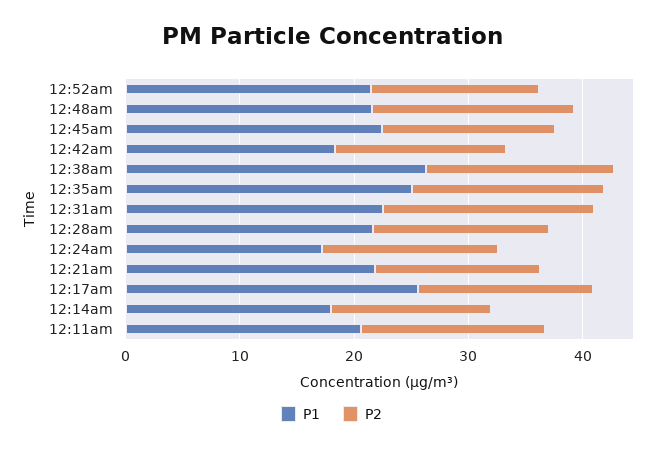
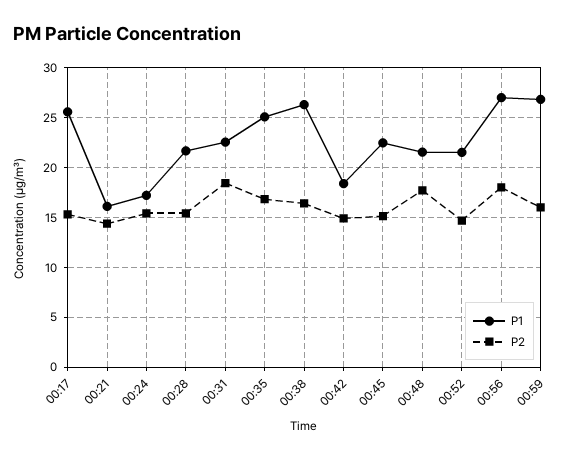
P1, 12:21am: 22 -> 16
P1, 12:14am: 18 -> none
P2, 12:14am: 14 -> none
P1, 12:11am: 20 -> none
P2, 12:11am: 16 -> none
P1, 00:56: none -> 27
P2, 00:56: none -> 18
P1, 00:59: none -> 27
P2, 00:59: none -> 16

